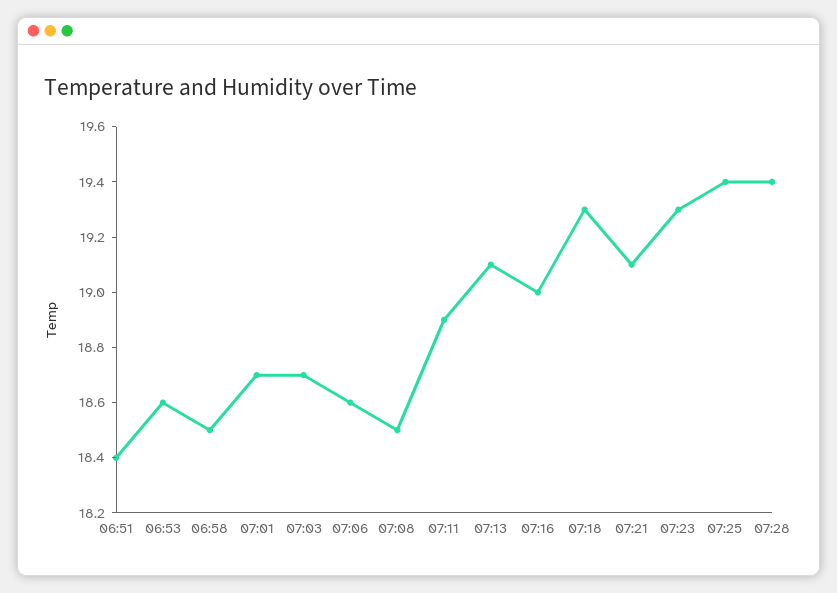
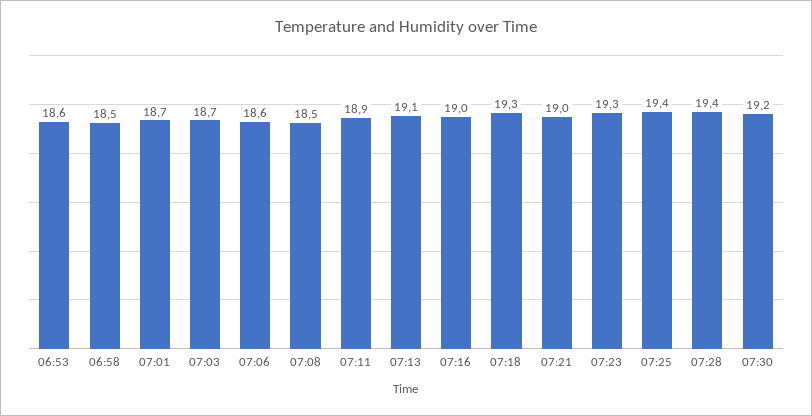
06:51: 18.4 -> none
07:21: 19.1 -> 19
07:30: none -> 19.2

